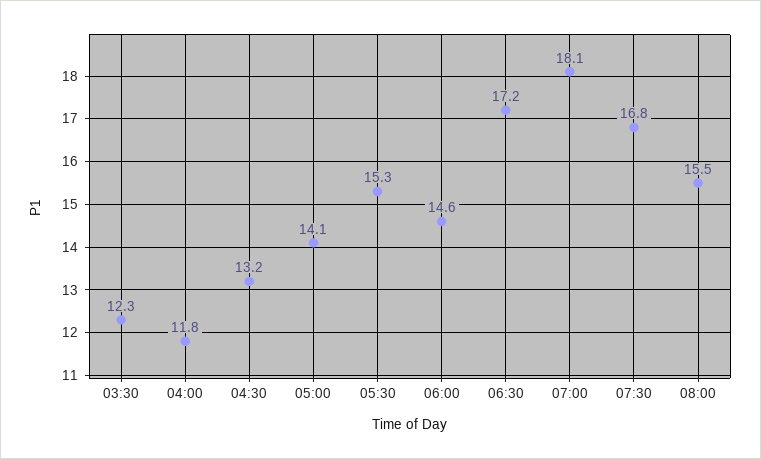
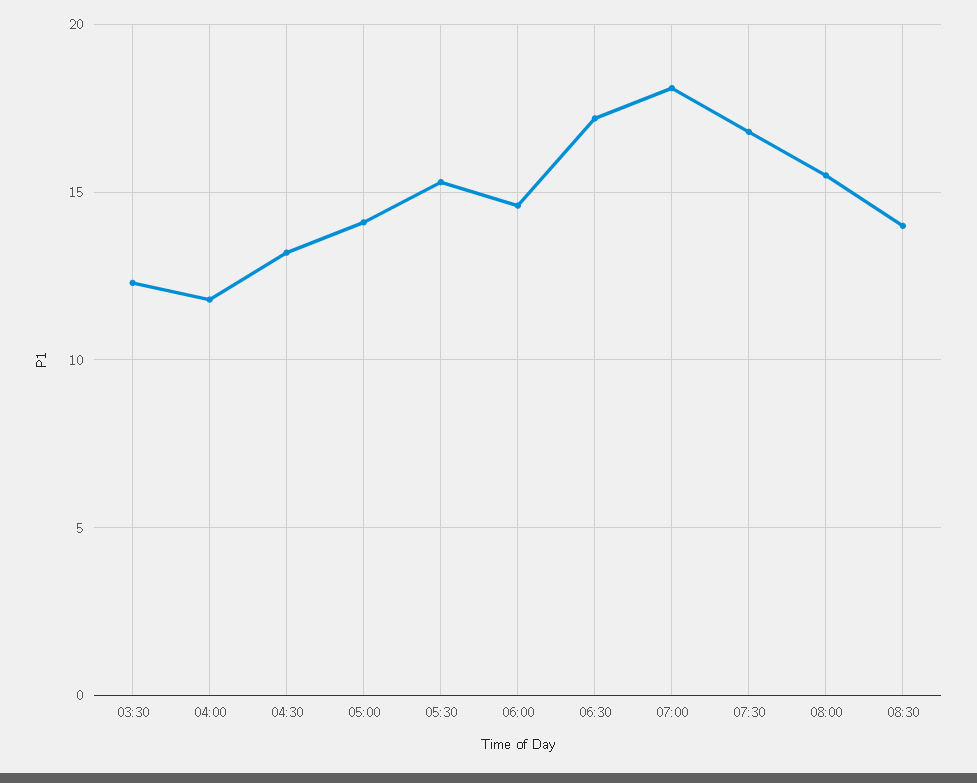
08:30: none -> 14

